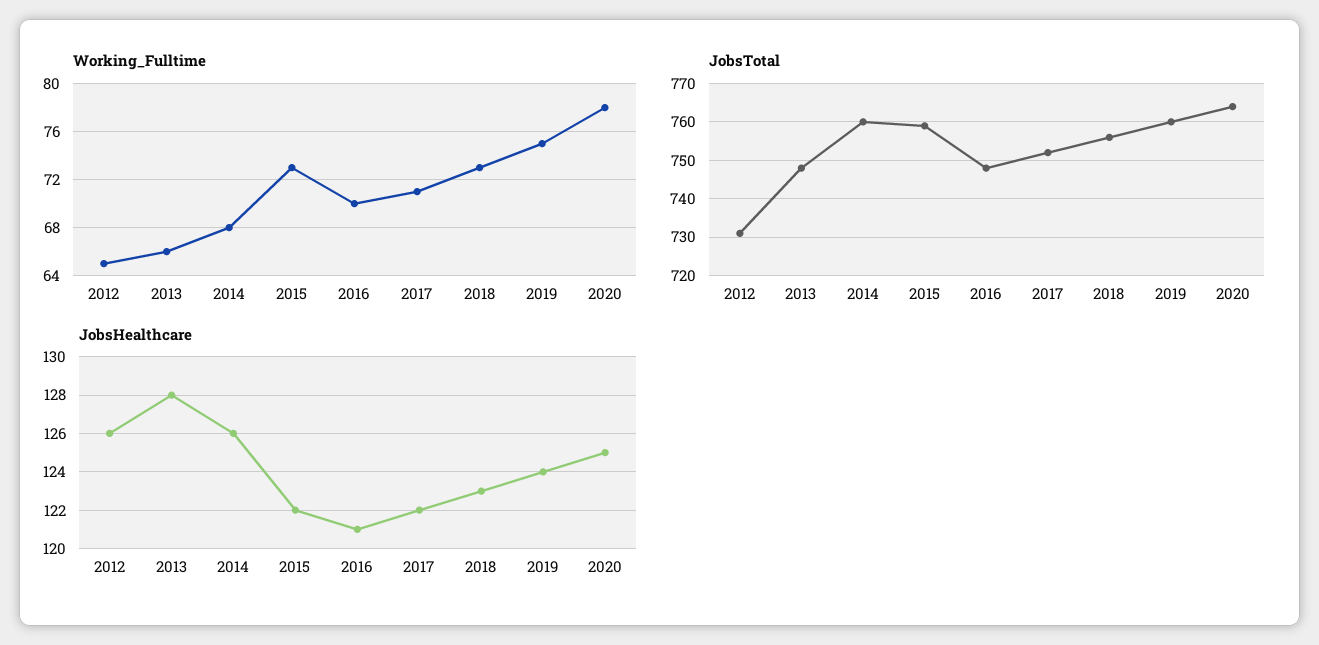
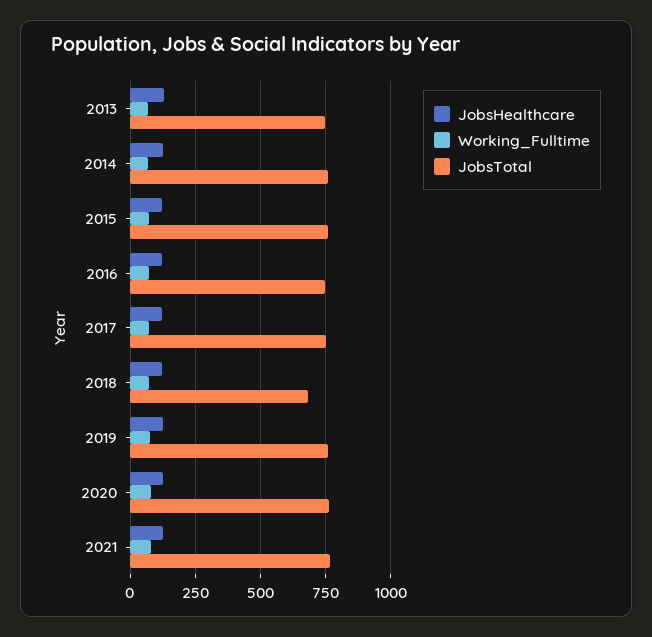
Working_Fulltime, 2012: 65 -> none
JobsTotal, 2012: 730 -> none
JobsTotal, 2018: 755 -> 675
JobsHealthcare, 2012: 126 -> none
JobsHealthcare, 2021: none -> 125
Working_Fulltime, 2021: none -> 75
JobsTotal, 2021: none -> 775

